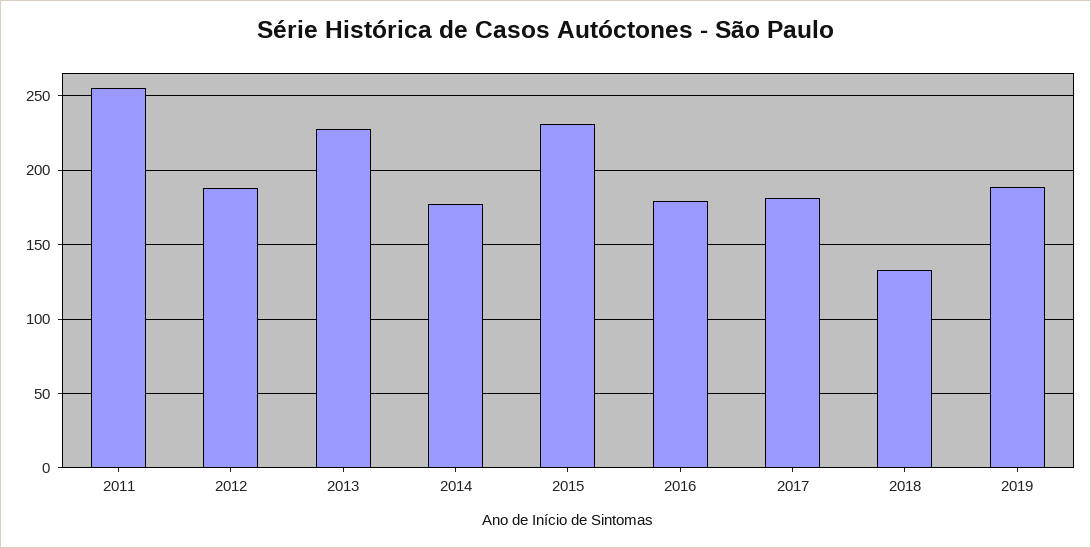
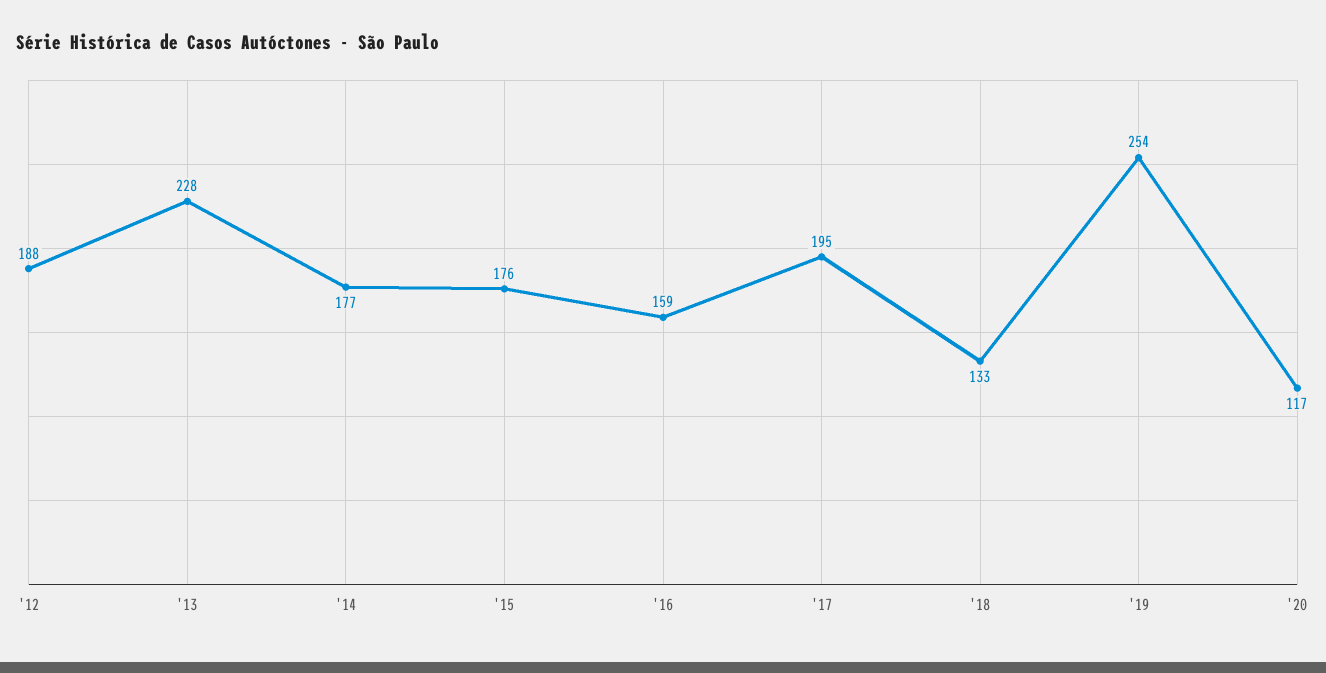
2011: 255 -> none
2015: 230 -> 176
2016: 180 -> 159
2017: 180 -> 195
2019: 190 -> 254
'20: none -> 117

